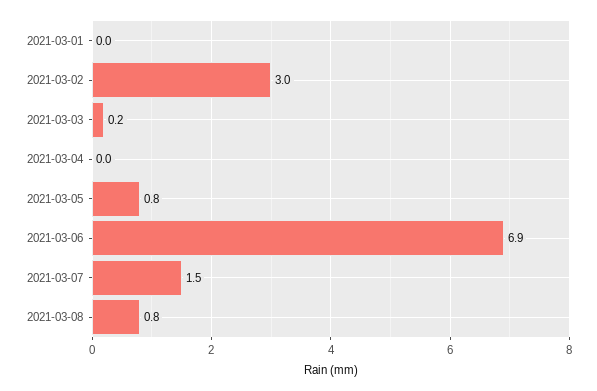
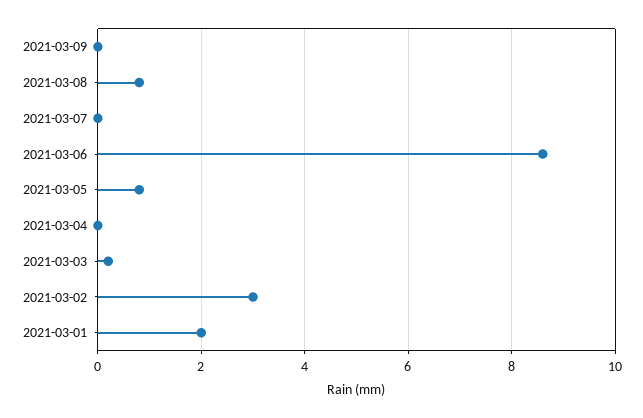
2021-03-01: 0 -> 2
2021-03-06: 6.9 -> 8.5
2021-03-07: 1.5 -> 0
2021-03-09: none -> 0

